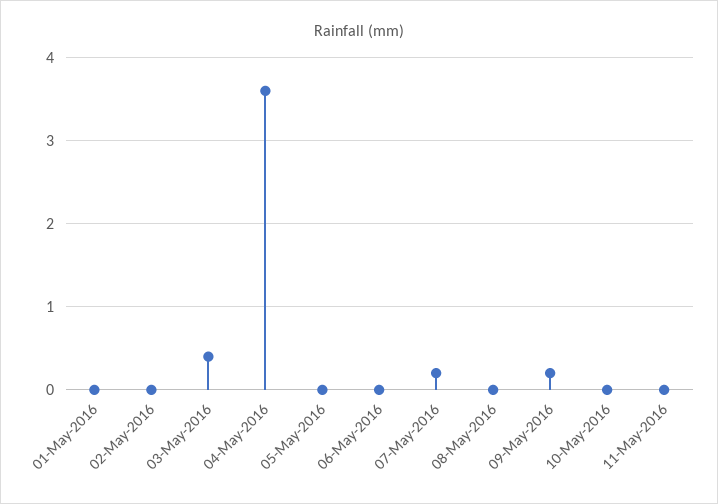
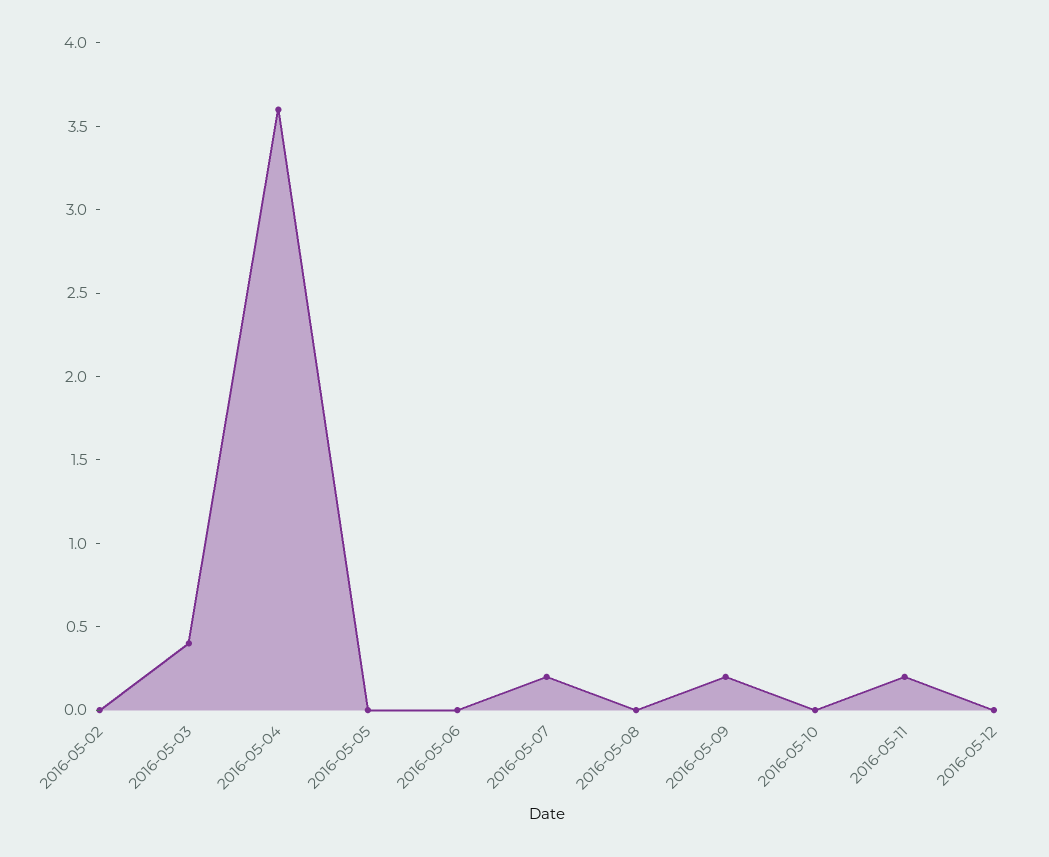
01-May-2016: 0 -> none
11-May-2016: 0 -> 0.2
2016-05-12: none -> 0

